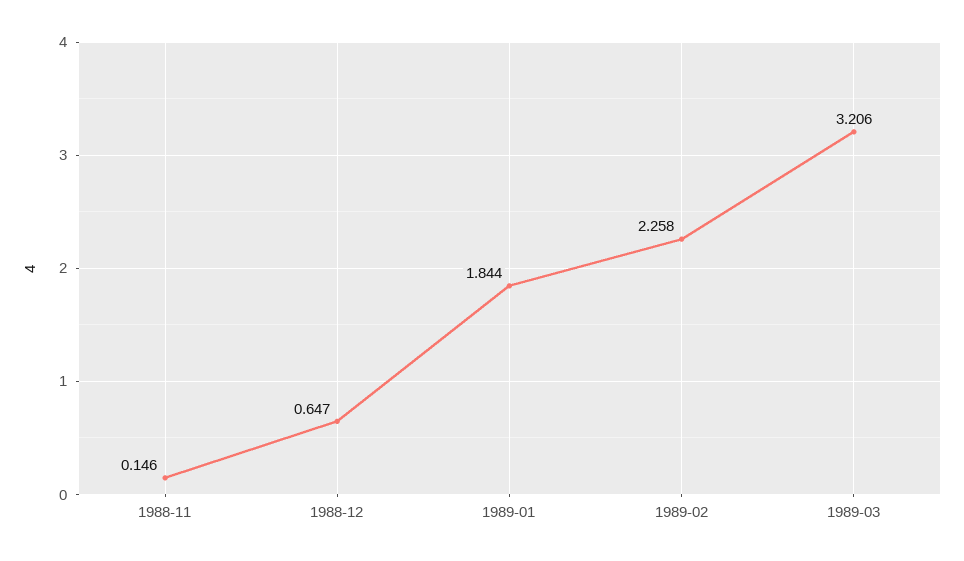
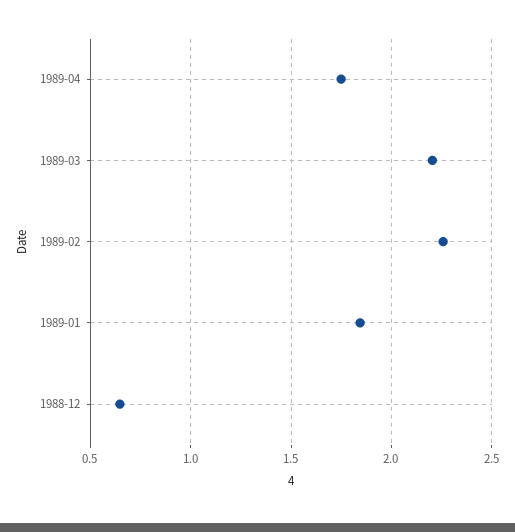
1988-11: 0.146 -> none
1989-03: 3.206 -> 2.2
1989-04: none -> 1.75

